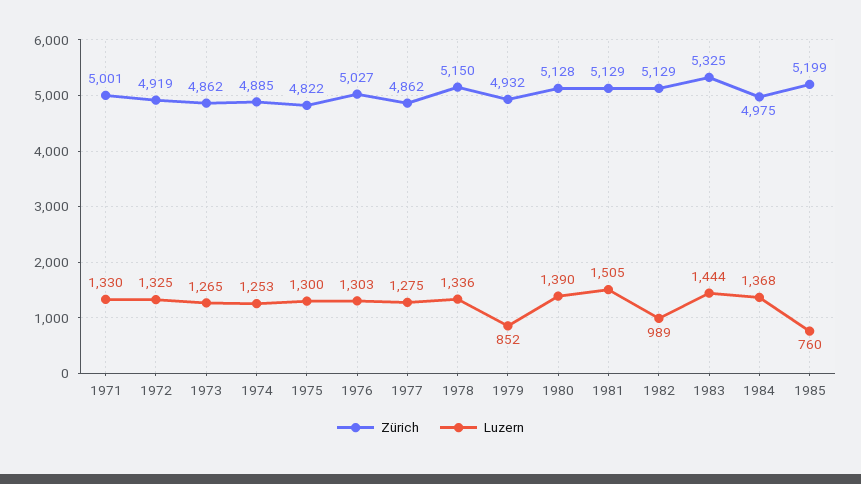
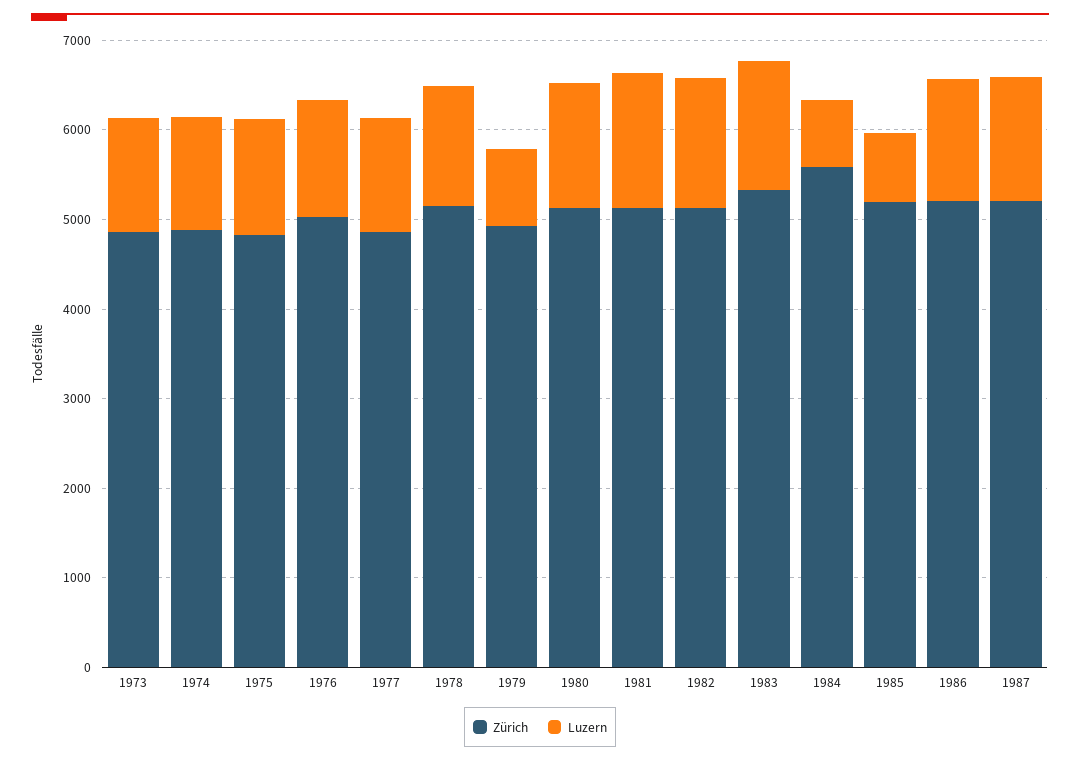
Zürich, 1971: 5001 -> none
Luzern, 1971: 1330 -> none
Zürich, 1972: 4919 -> none
Luzern, 1972: 1325 -> none
Luzern, 1982: 989 -> 1400
Zürich, 1984: 4975 -> 5600
Luzern, 1984: 1368 -> 800
Zürich, 1986: none -> 5200
Luzern, 1986: none -> 1400
Zürich, 1987: none -> 5200
Luzern, 1987: none -> 1400

